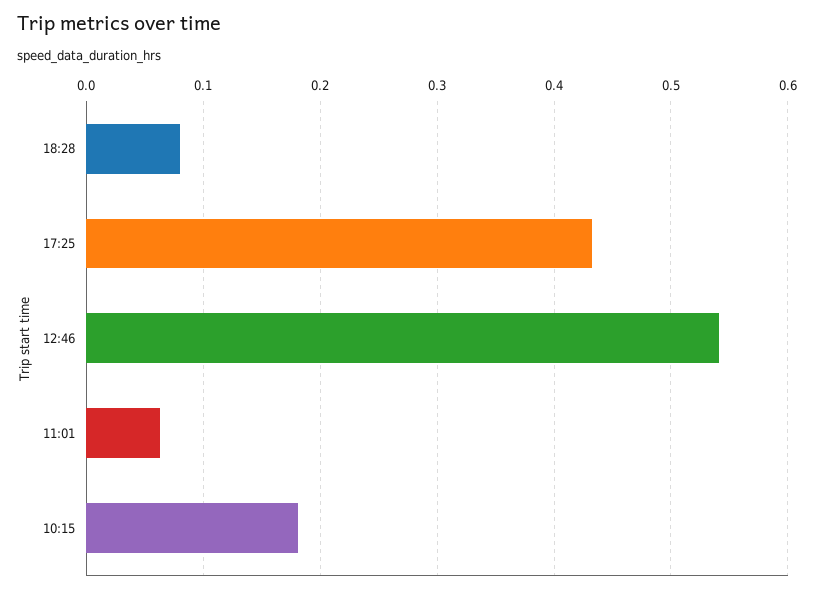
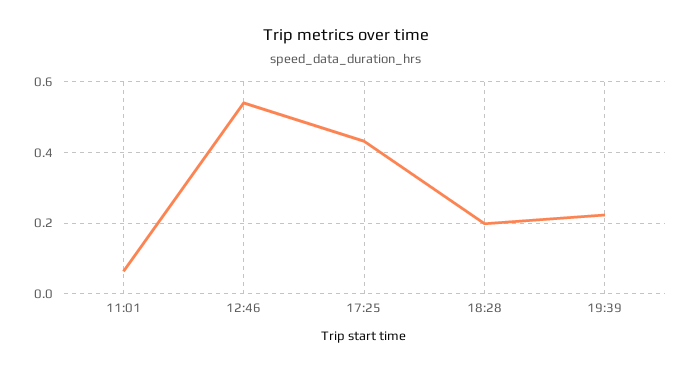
18:28: 0.08 -> 0.2
10:15: 0.18 -> none
19:39: none -> 0.22

